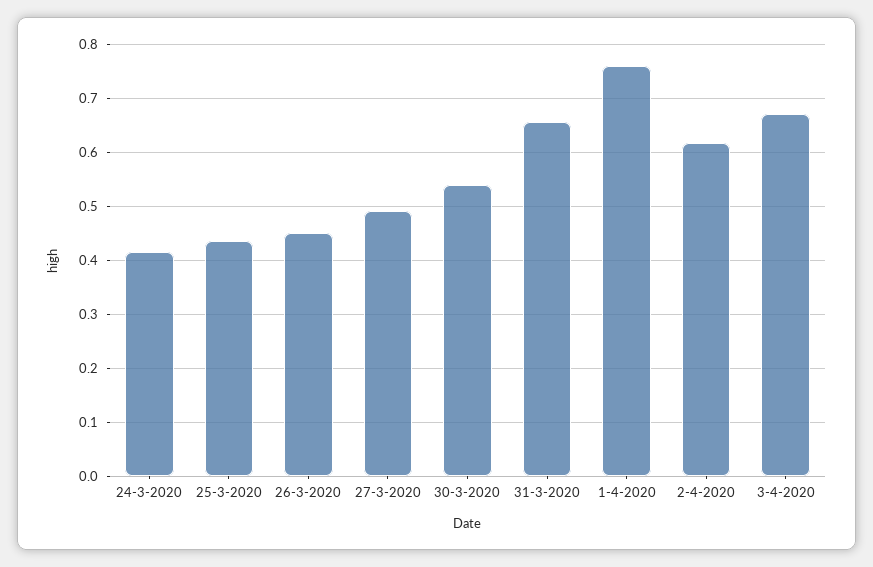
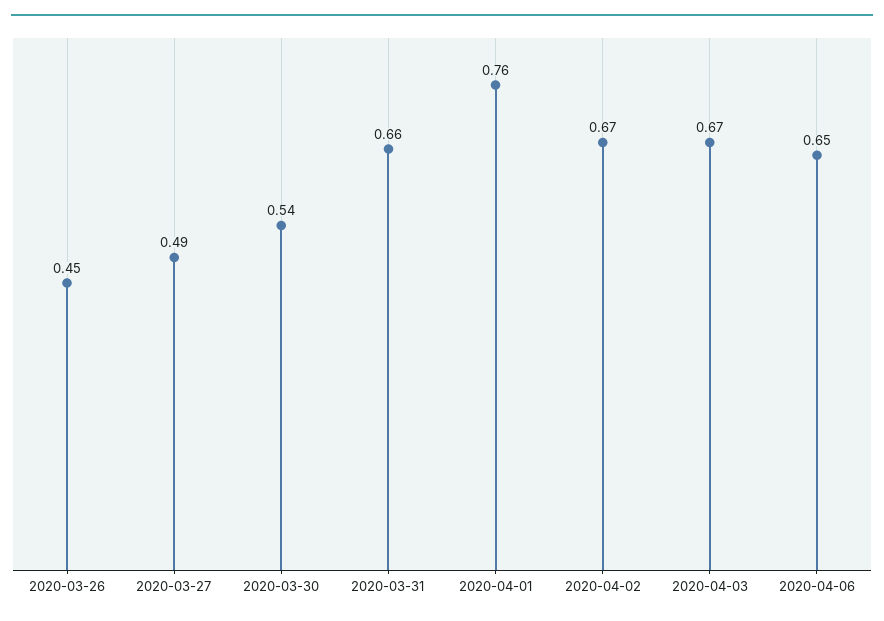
24-3-2020: 0.42 -> none
25-3-2020: 0.44 -> none
2-4-2020: 0.62 -> 0.67
2020-04-06: none -> 0.65

